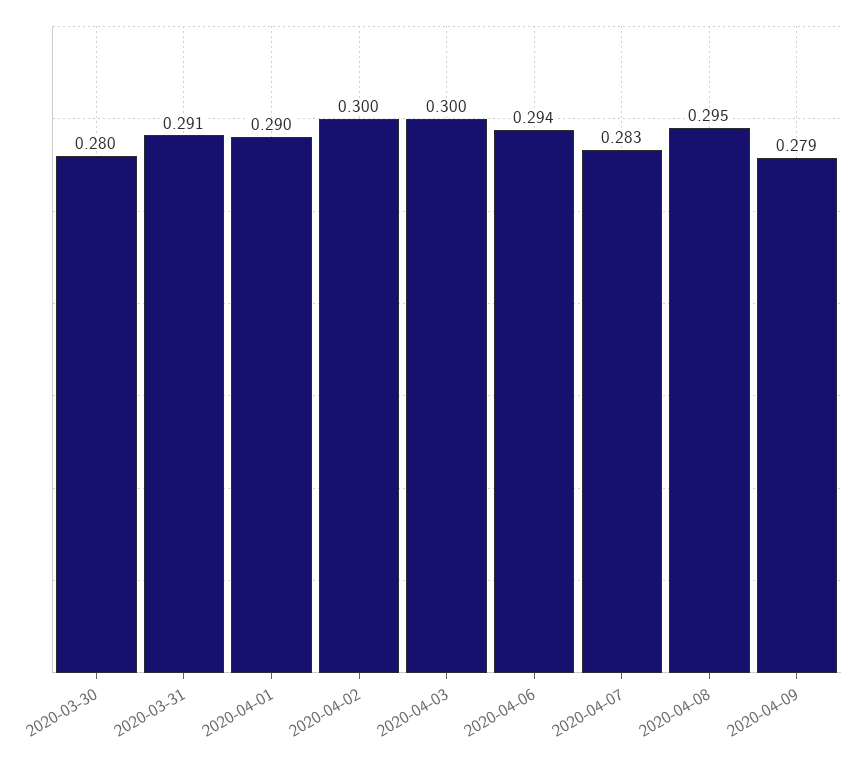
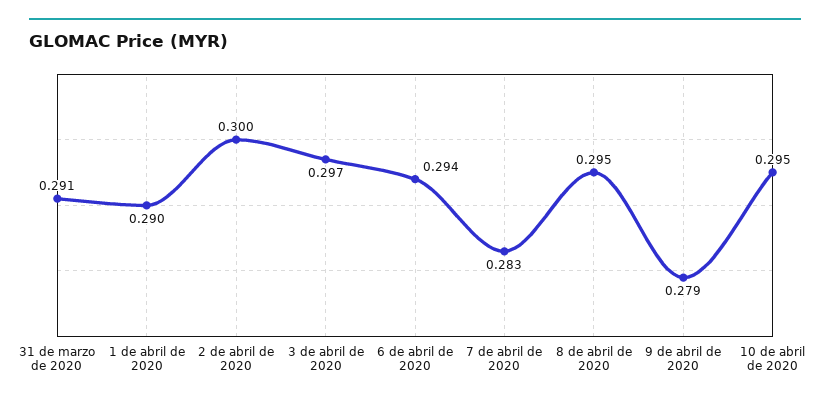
2020-03-30: 0.28 -> none
2020-04-03: 0.3 -> 0.297
10 de abril de 2020: none -> 0.295

